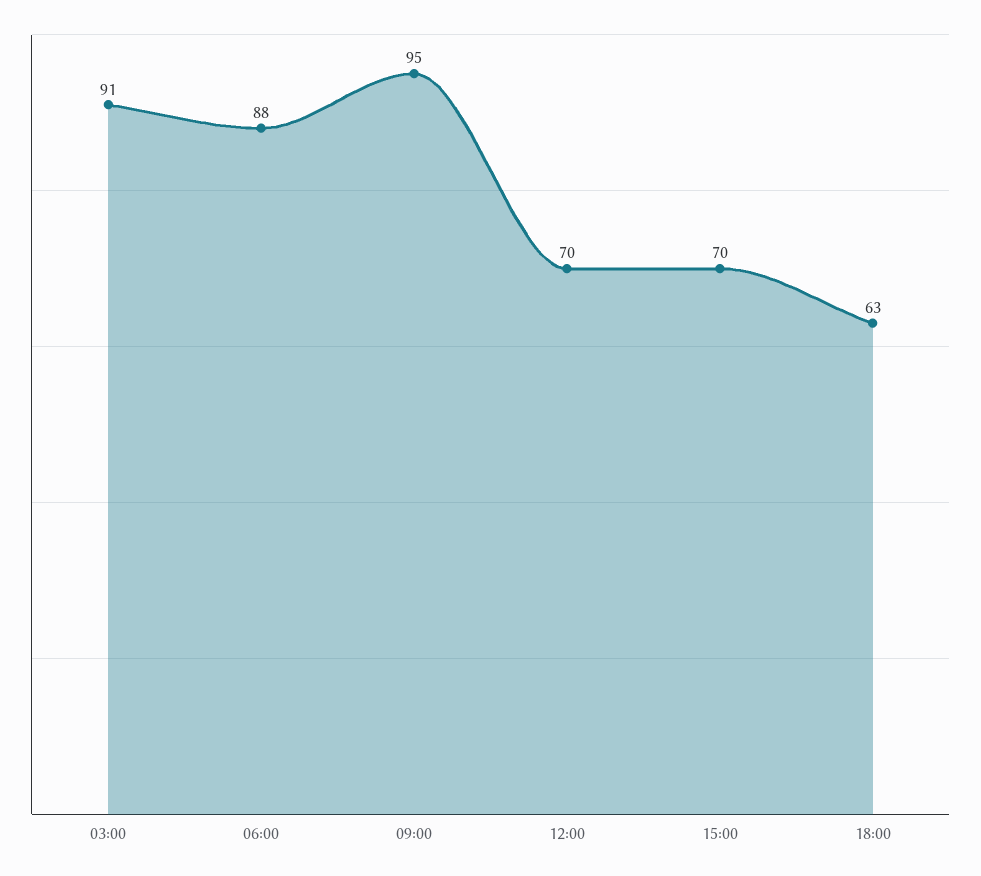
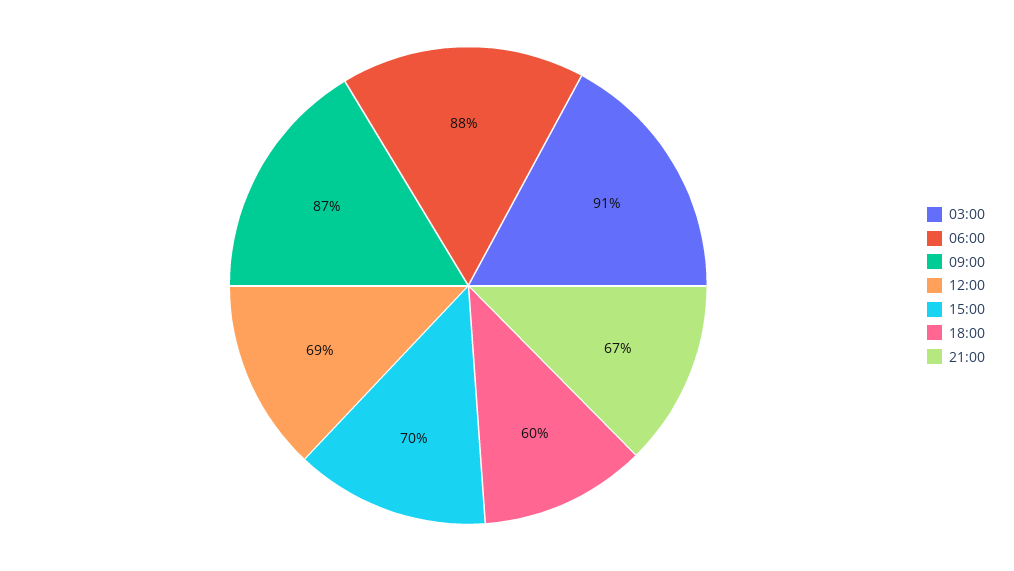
09:00: 95 -> 87
12:00: 70 -> 69
18:00: 63 -> 60
21:00: none -> 67

